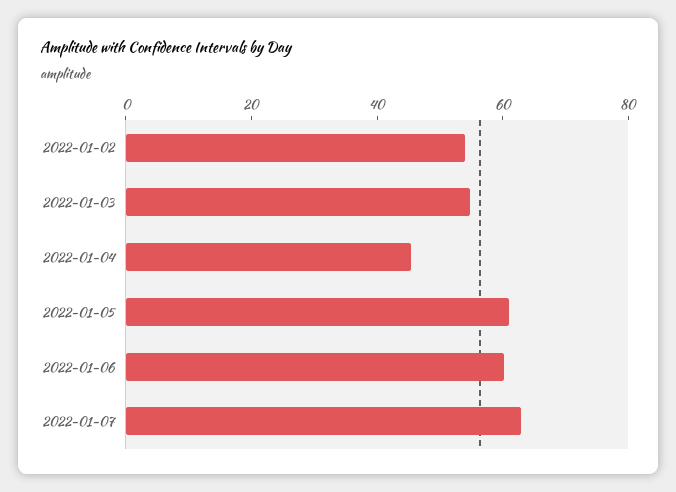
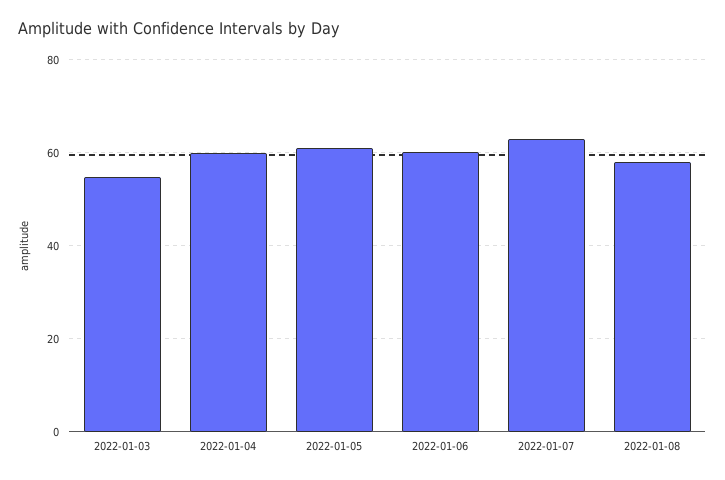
2022-01-02: 55 -> none
2022-01-04: 45 -> 60
2022-01-08: none -> 58

